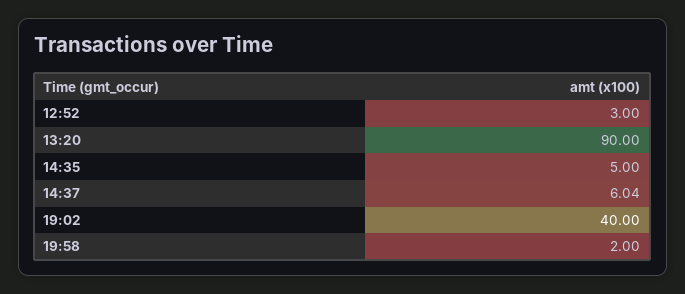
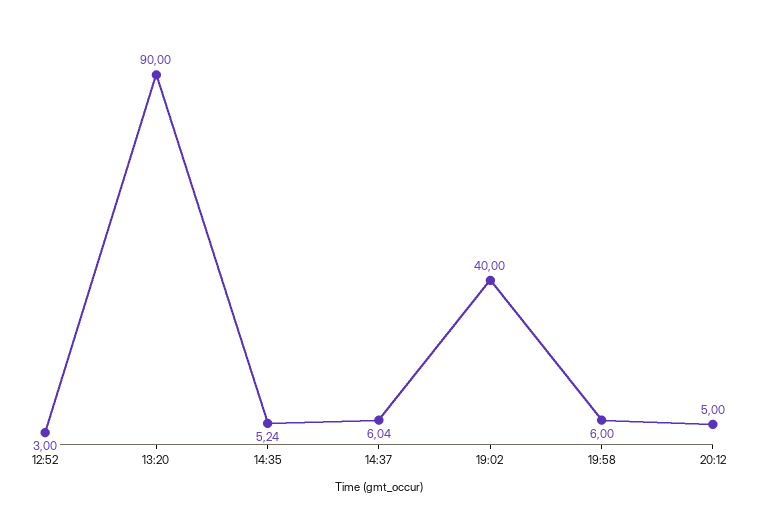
14:35: 5 -> 5.24
19:58: 2 -> 6
20:12: none -> 5

